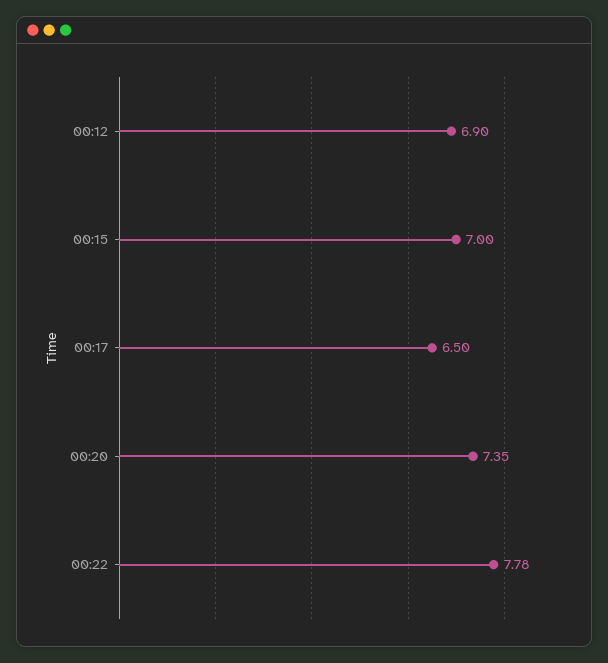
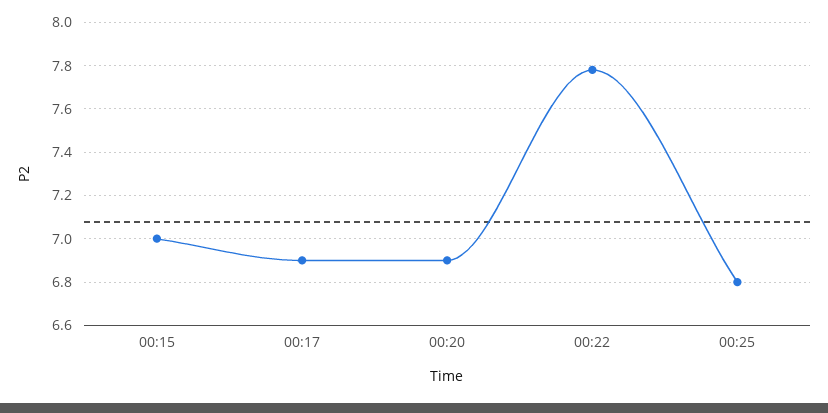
00:12: 6.9 -> none
00:17: 6.5 -> 6.9
00:20: 7.35 -> 6.9
00:25: none -> 6.8

